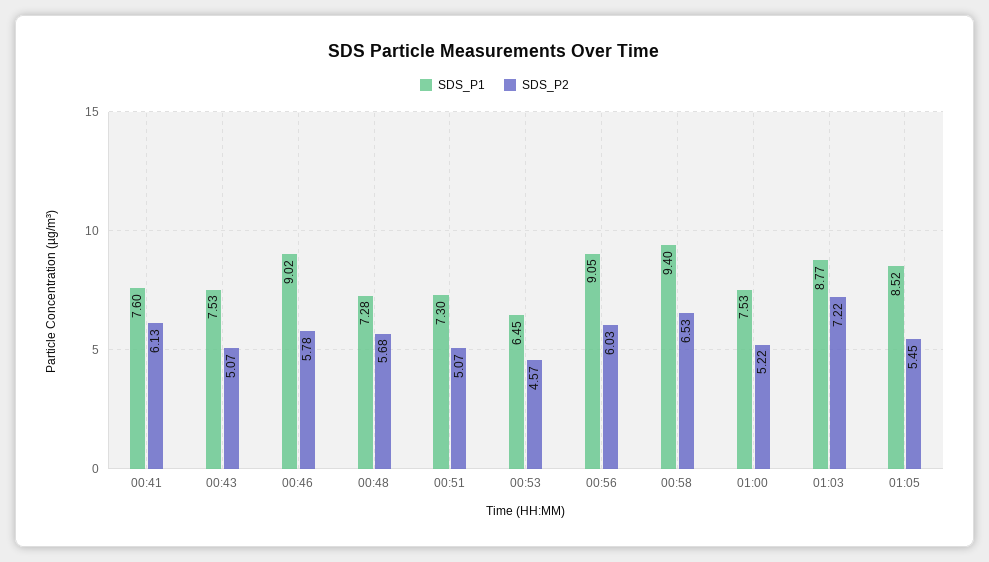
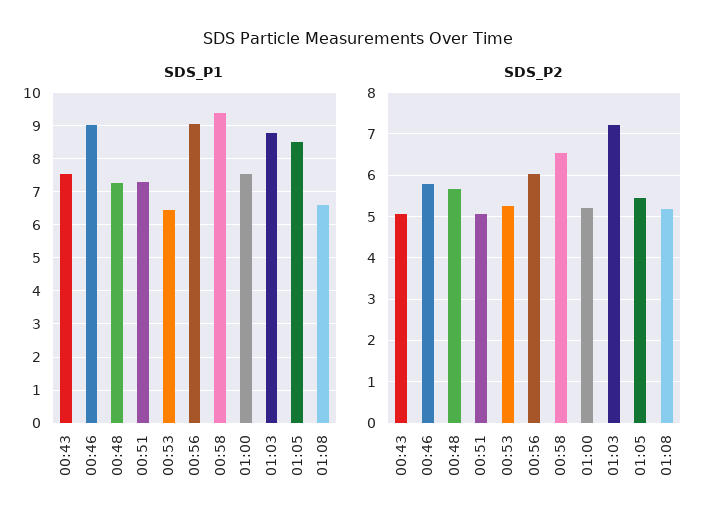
SDS_P1, 00:41: 7.6 -> none
SDS_P2, 00:41: 6.13 -> none
SDS_P2, 00:53: 4.57 -> 5.2
SDS_P1, 01:08: none -> 6.6
SDS_P2, 01:08: none -> 5.2

